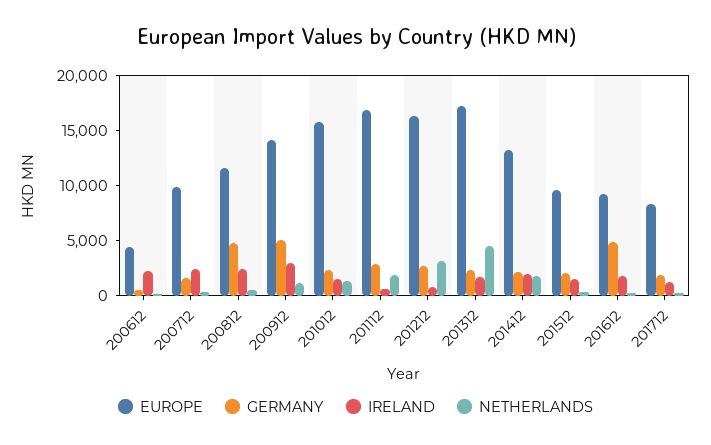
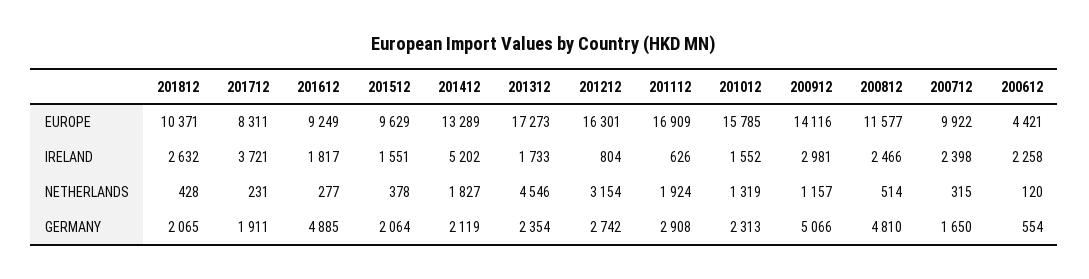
IRELAND, 201412: 2000 -> 5202
IRELAND, 201712: 1000 -> 3721
EUROPE, 201812: none -> 10371
IRELAND, 201812: none -> 2632
NETHERLANDS, 201812: none -> 428
GERMANY, 201812: none -> 2065

